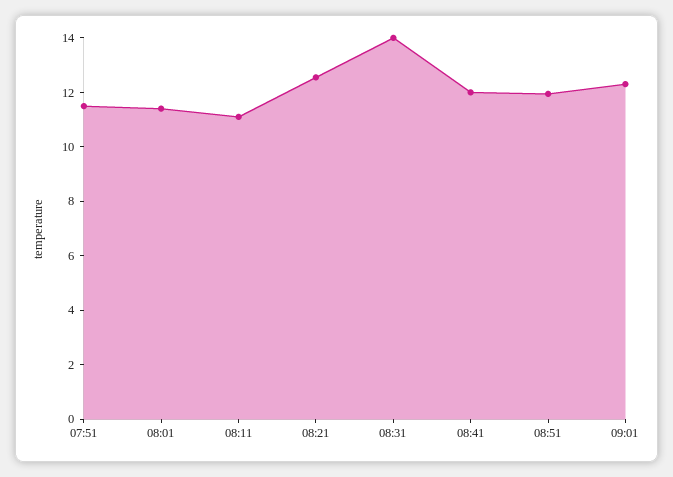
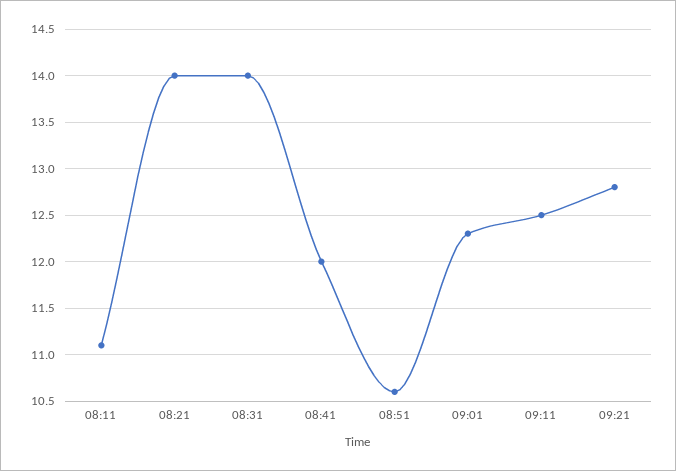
07:51: 11.5 -> none
08:01: 11.5 -> none
08:21: 12.5 -> 14
08:51: 12 -> 10.6
09:11: none -> 12.5
09:21: none -> 12.8

